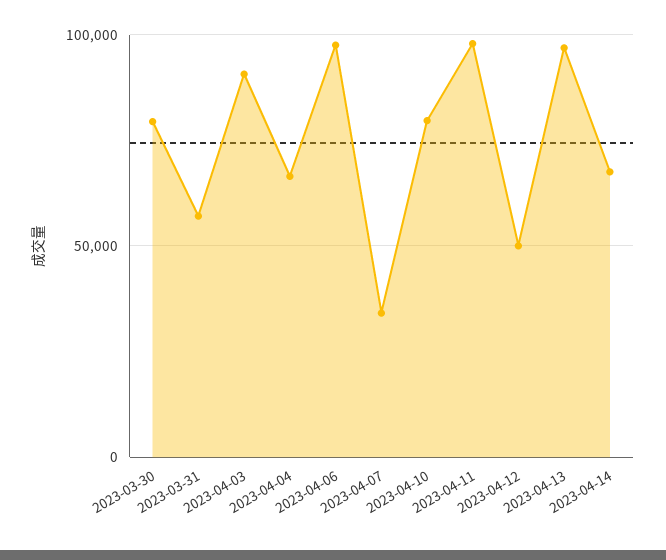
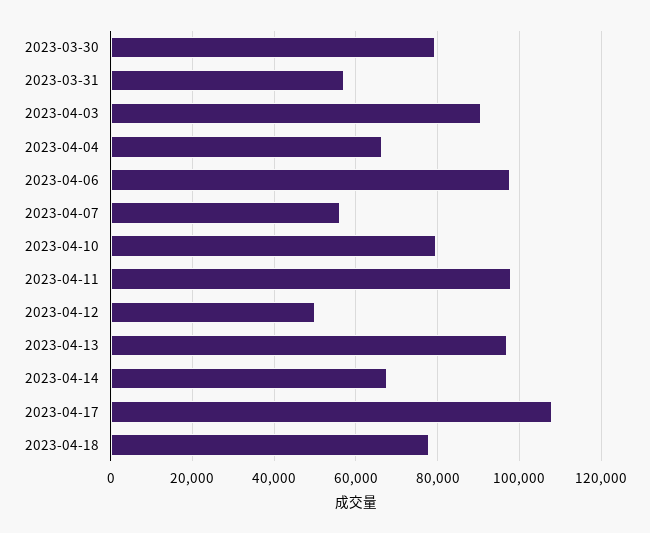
2023-04-07: 35000 -> 56000
2023-04-17: none -> 108000
2023-04-18: none -> 78000

